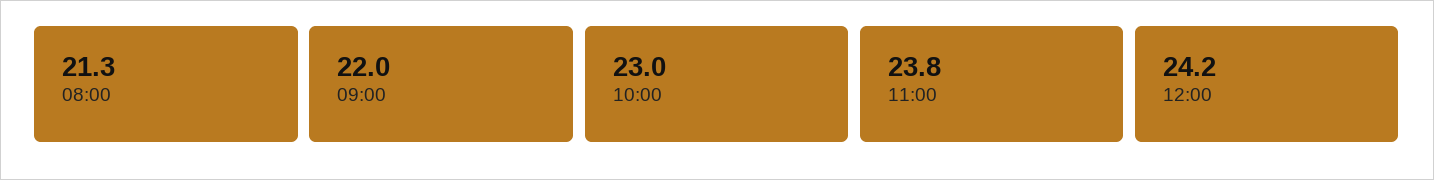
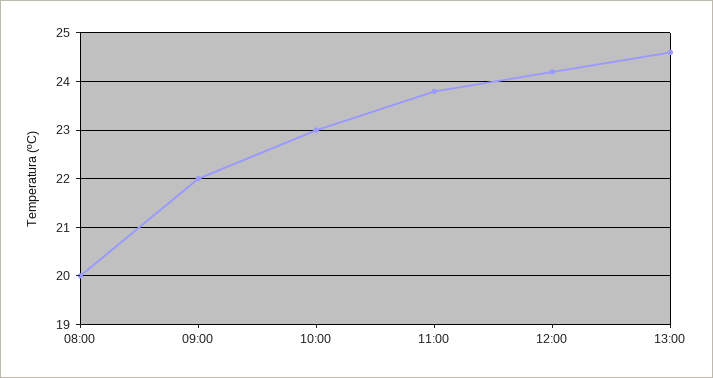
08:00: 21.3 -> 20
13:00: none -> 24.5

